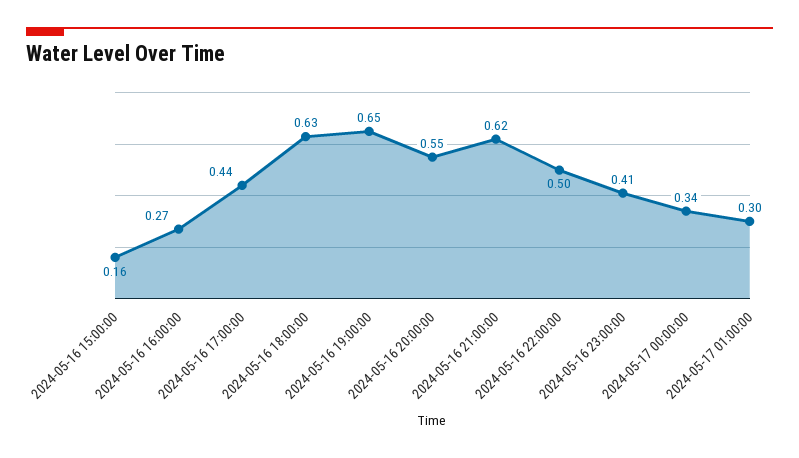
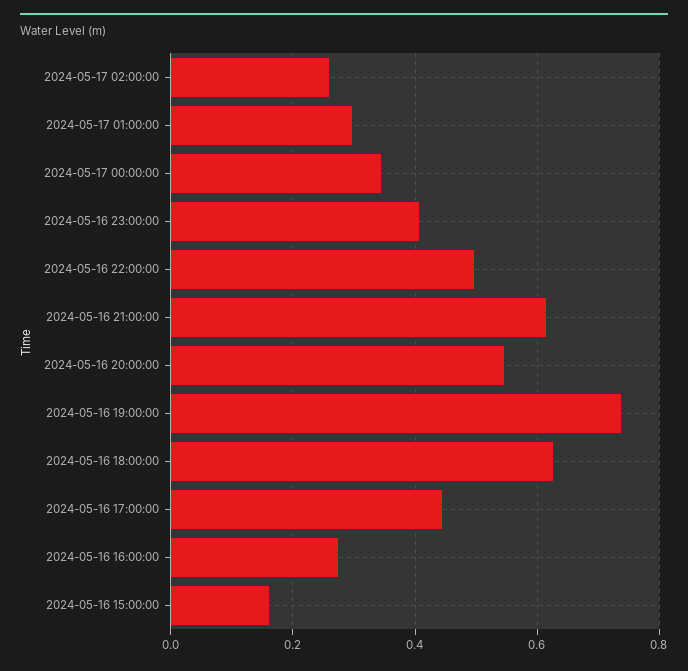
2024-05-16 19:00:00: 0.65 -> 0.74
2024-05-17 02:00:00: none -> 0.26

